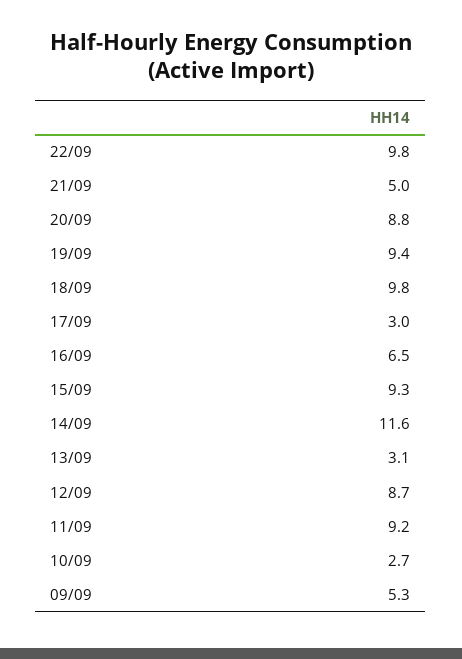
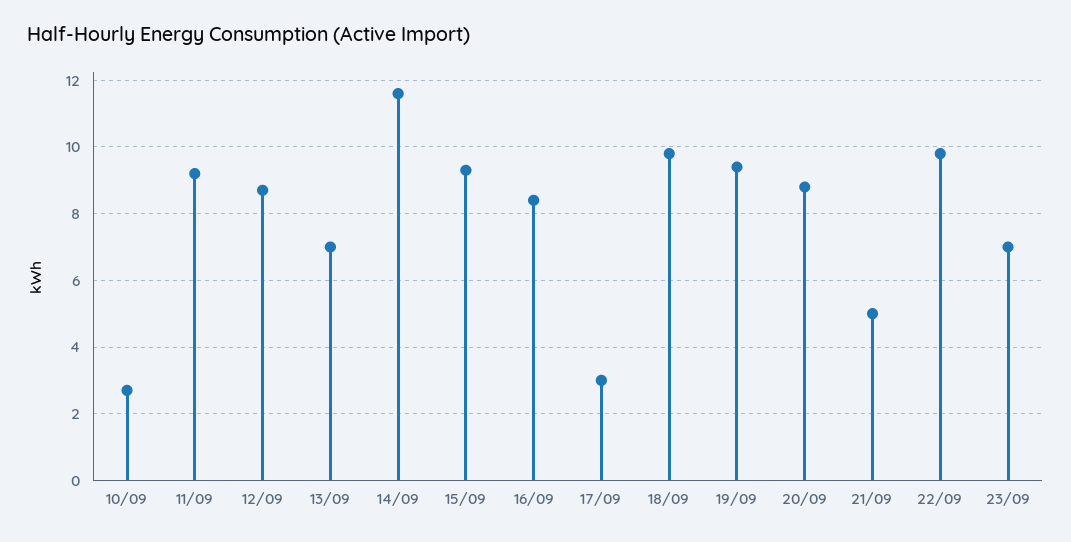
16/09: 6.5 -> 8.5
13/09: 3.1 -> 7
09/09: 5.3 -> none
23/09: none -> 7

